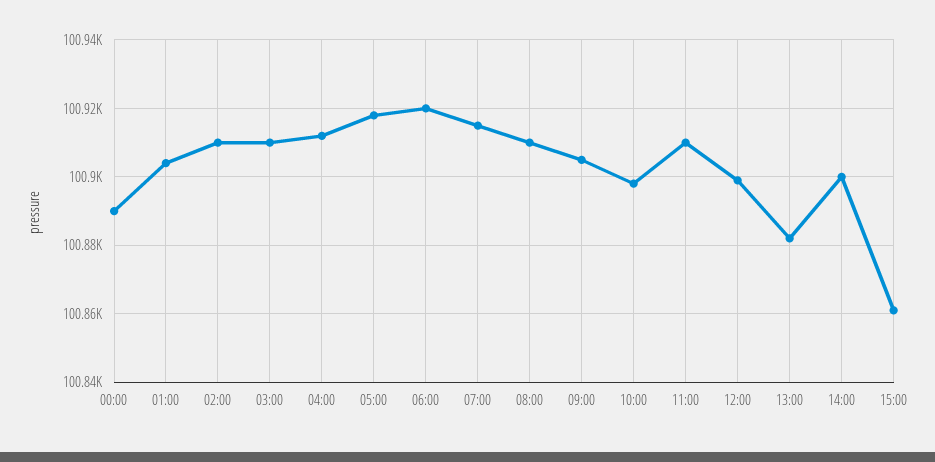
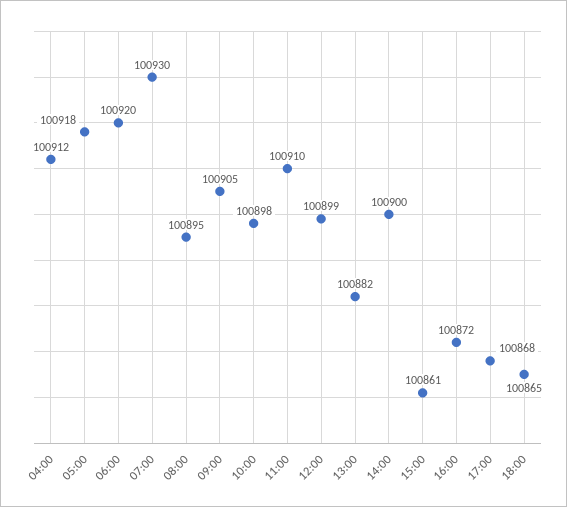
00:00: 100890 -> none
01:00: 100905 -> none
02:00: 100910 -> none
03:00: 100910 -> none
07:00: 100915 -> 100930
08:00: 100910 -> 100895
16:00: none -> 100872
17:00: none -> 100868
18:00: none -> 100865

